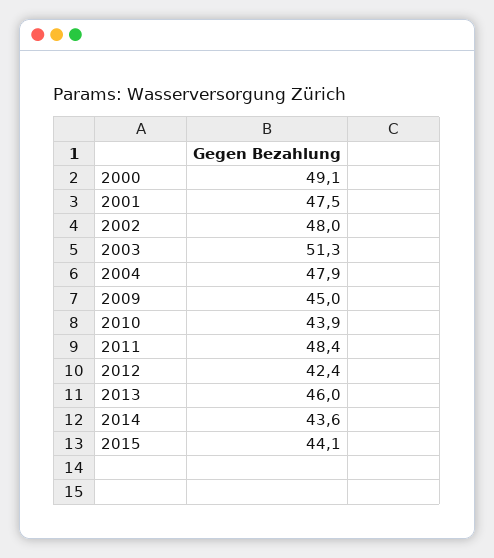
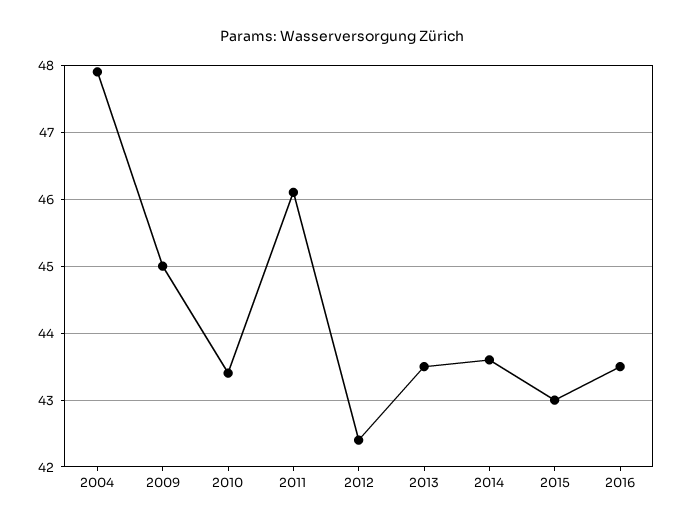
2000: 49.1 -> none
2001: 47.5 -> none
2002: 48 -> none
2003: 51.3 -> none
2010: 43.9 -> 43.4
2011: 48.4 -> 46.1
2013: 46 -> 43.5
2015: 44.1 -> 43
2016: none -> 43.5

